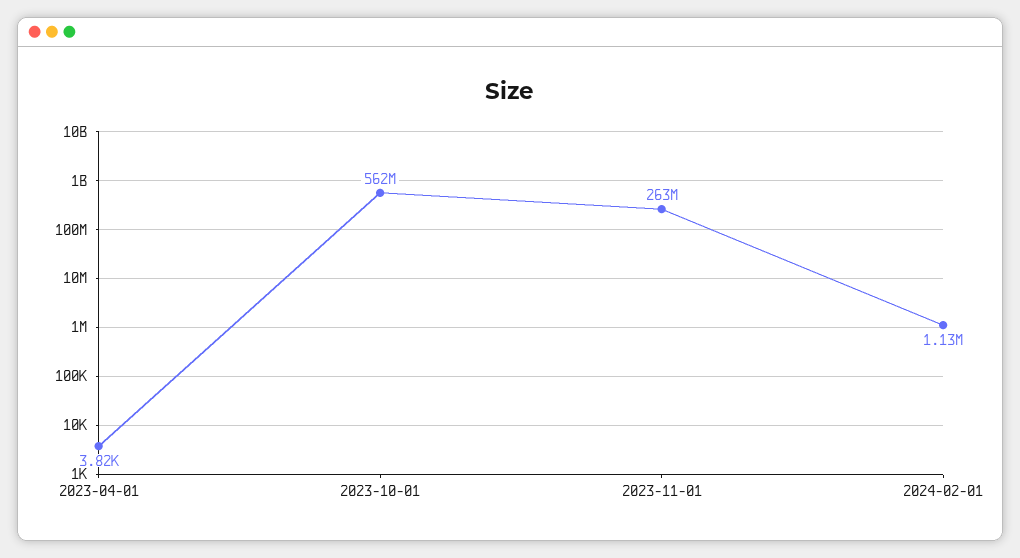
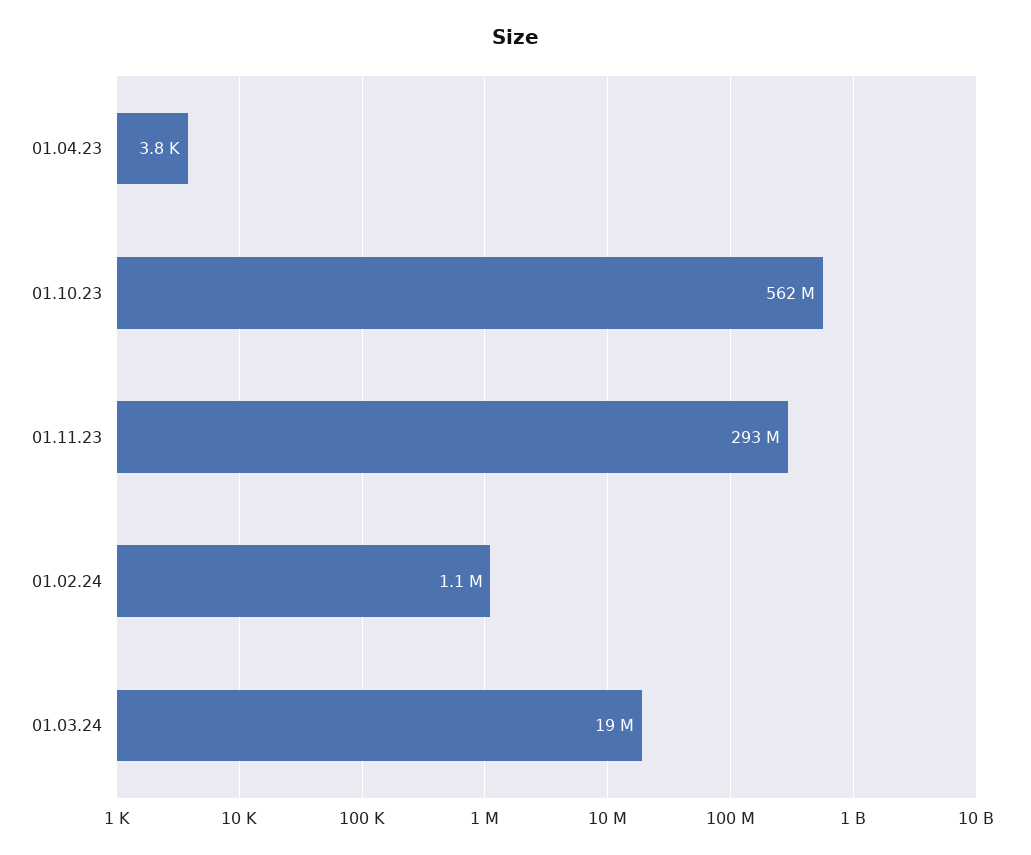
2023-11-01: 263000000 -> 293000000
01.03.24: none -> 19000000

